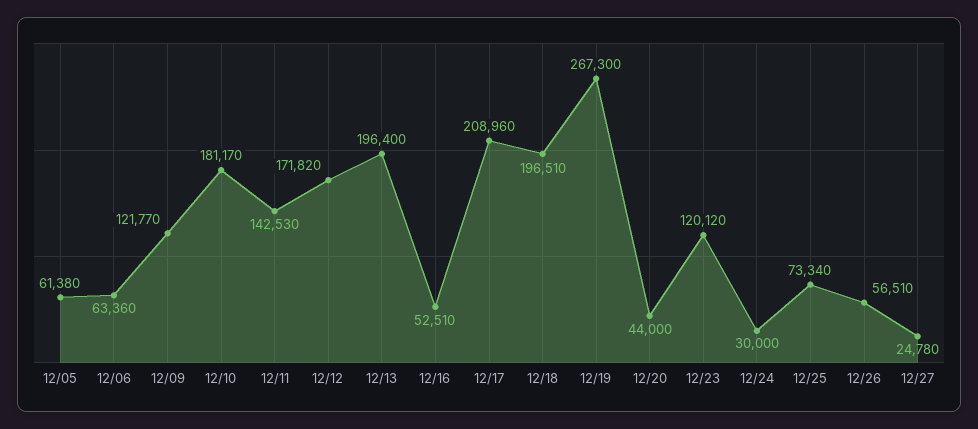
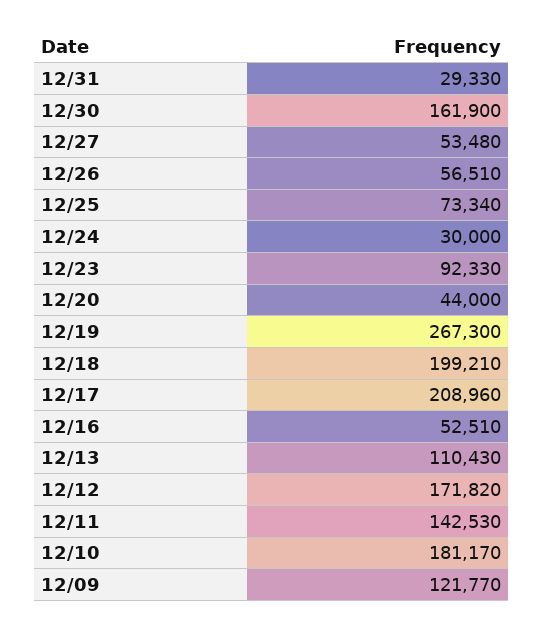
12/05: 61380 -> none
12/06: 63360 -> none
12/13: 196400 -> 110430
12/18: 196510 -> 199210
12/23: 120120 -> 92330
12/27: 24780 -> 53480
12/31: none -> 29330
12/30: none -> 161900

